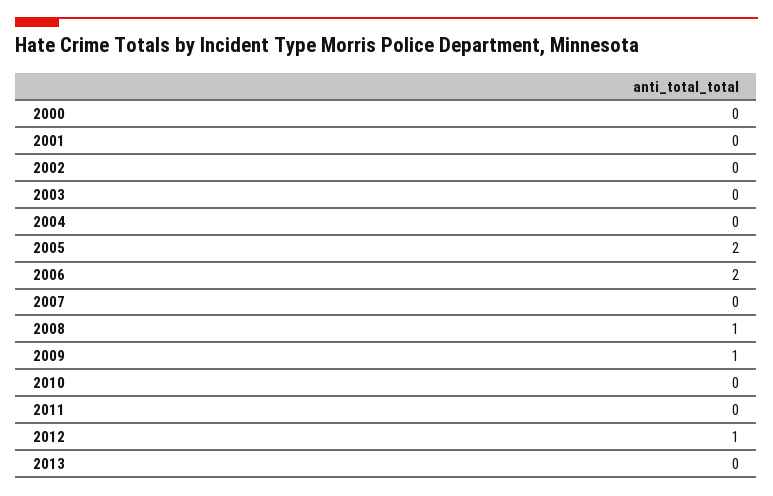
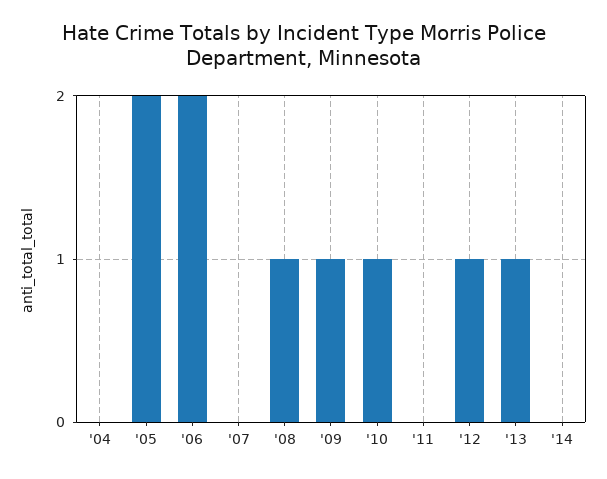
2000: 0 -> none
2001: 0 -> none
2002: 0 -> none
2003: 0 -> none
2010: 0 -> 1
2013: 0 -> 1
'14: none -> 0

